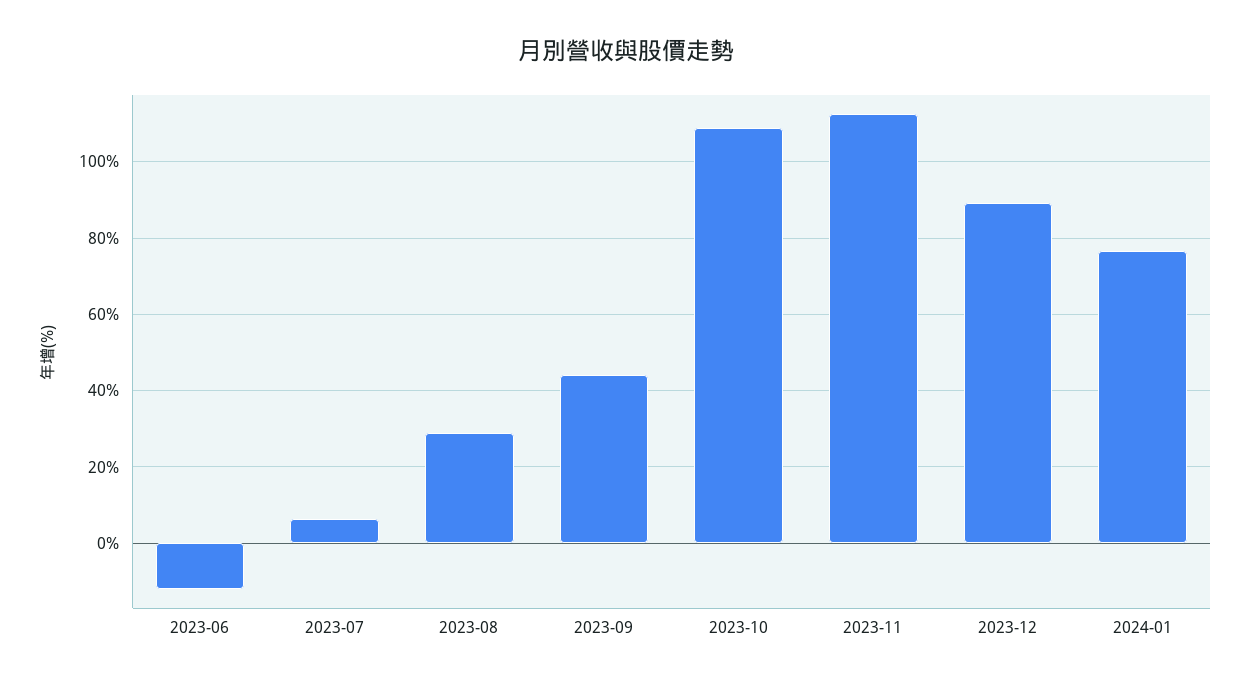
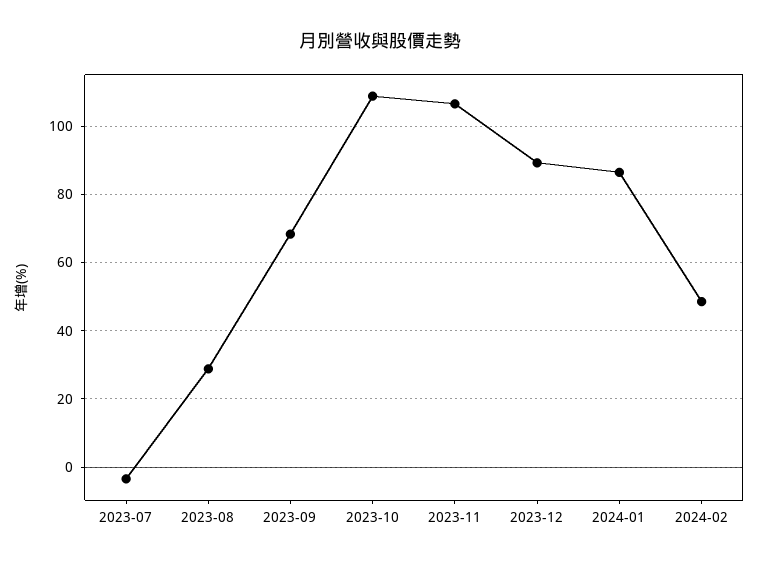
2023-06: -12 -> none
2023-07: 6 -> -4
2023-09: 44 -> 68
2023-11: 112 -> 106
2024-01: 76 -> 86
2024-02: none -> 48

